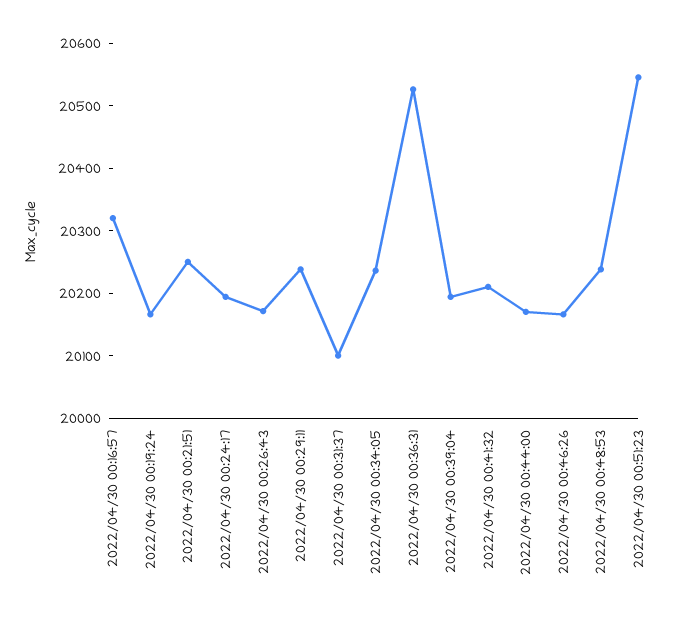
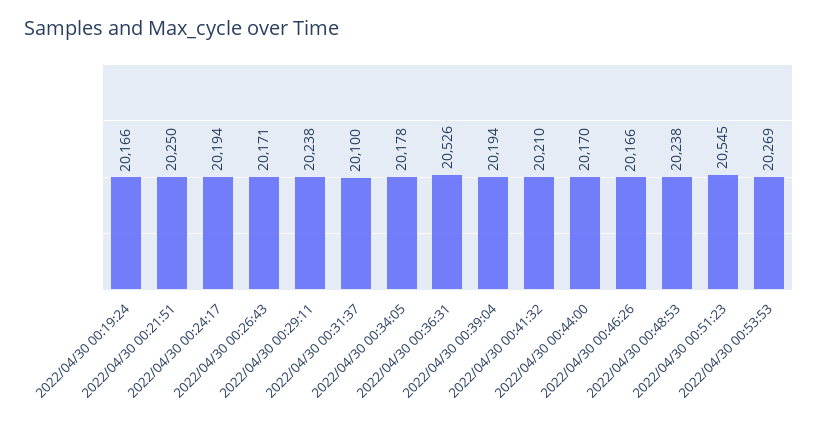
2022/04/30 00:16:57: 20320 -> none
2022/04/30 00:34:05: 20240 -> 20178
2022/04/30 00:53:53: none -> 20269

